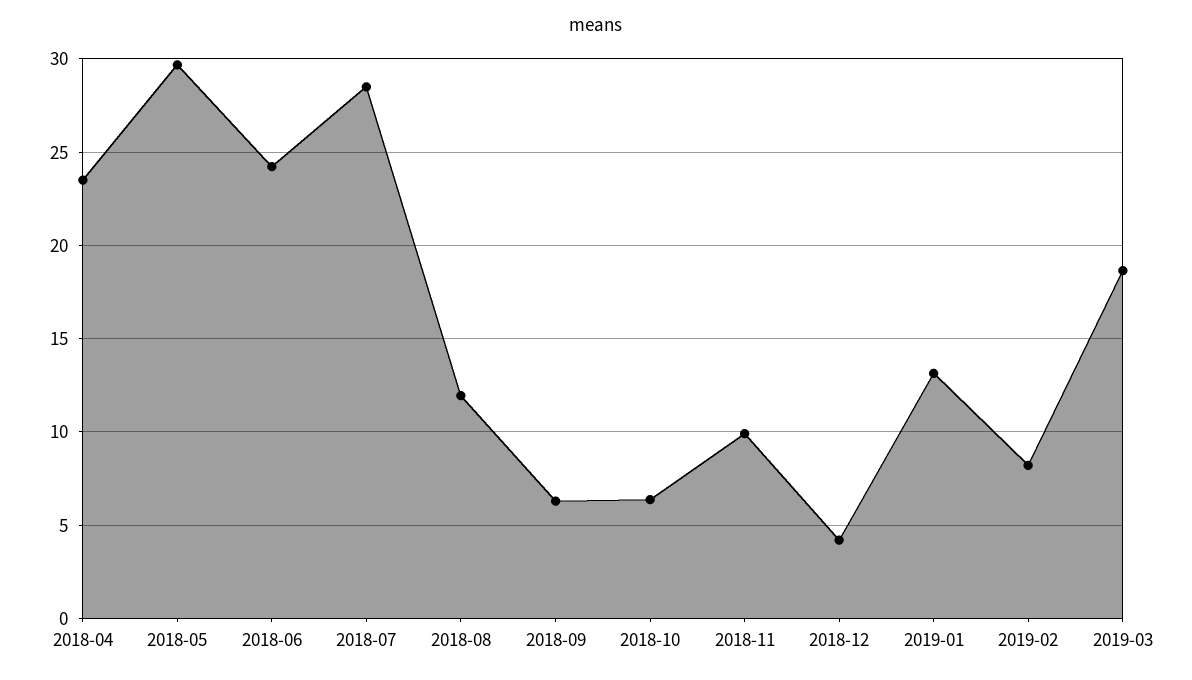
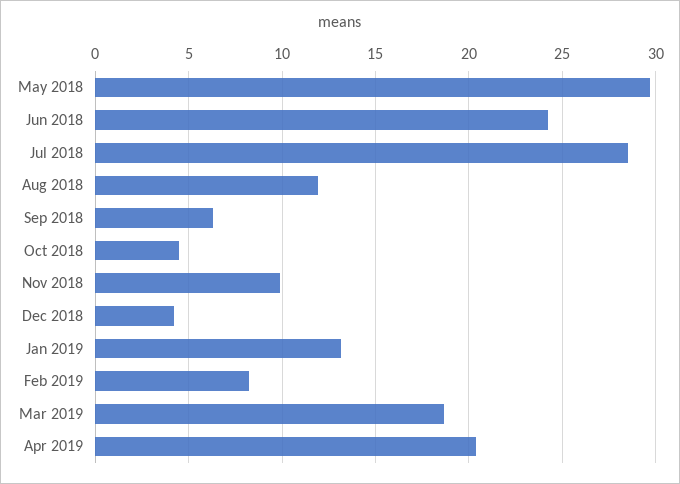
2018-04: 23.5 -> none
2018-10: 6.5 -> 4.5
Apr 2019: none -> 20.5

